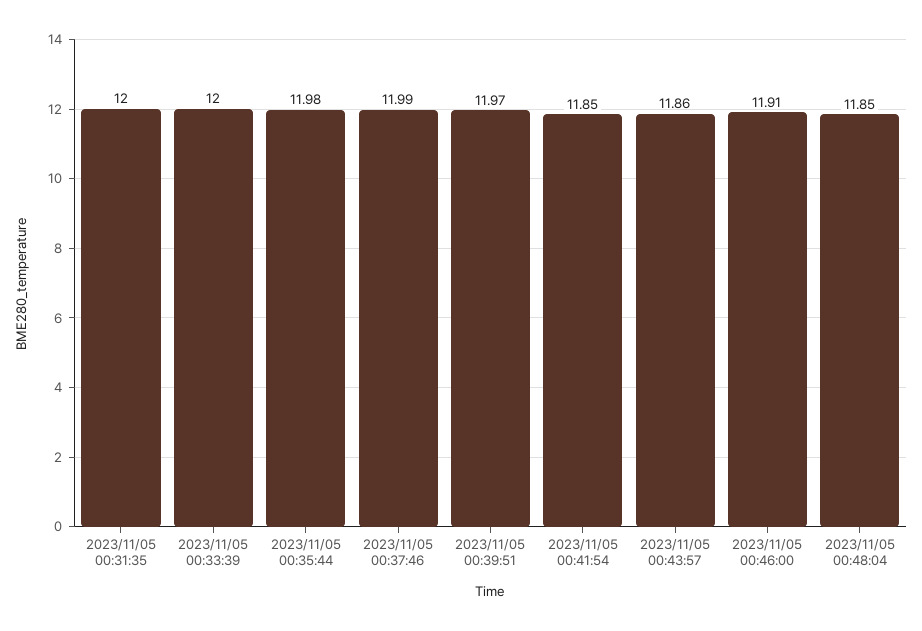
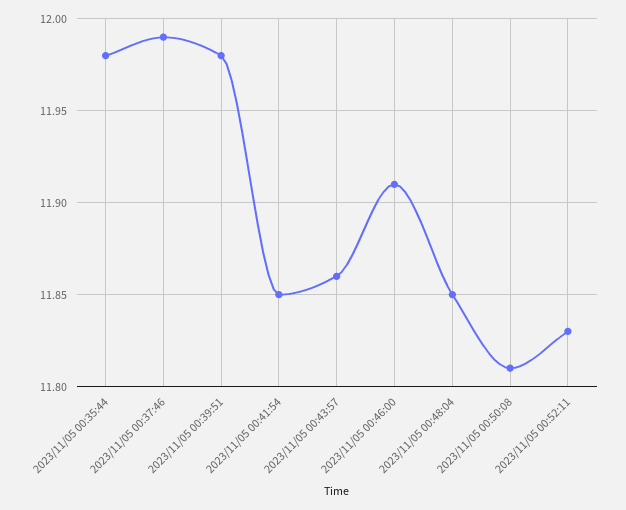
2023/11/05 00:31:35: 12 -> none
2023/11/05 00:33:39: 12 -> none
2023/11/05 00:39:51: 11.97 -> 11.98
2023/11/05 00:50:08: none -> 11.81
2023/11/05 00:52:11: none -> 11.83

